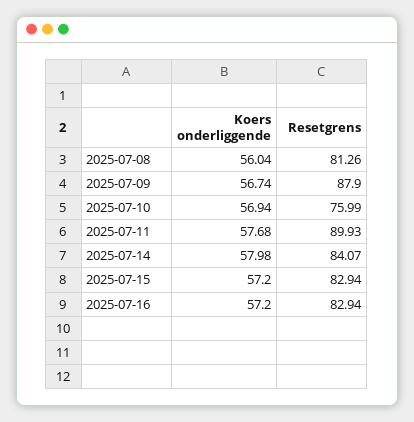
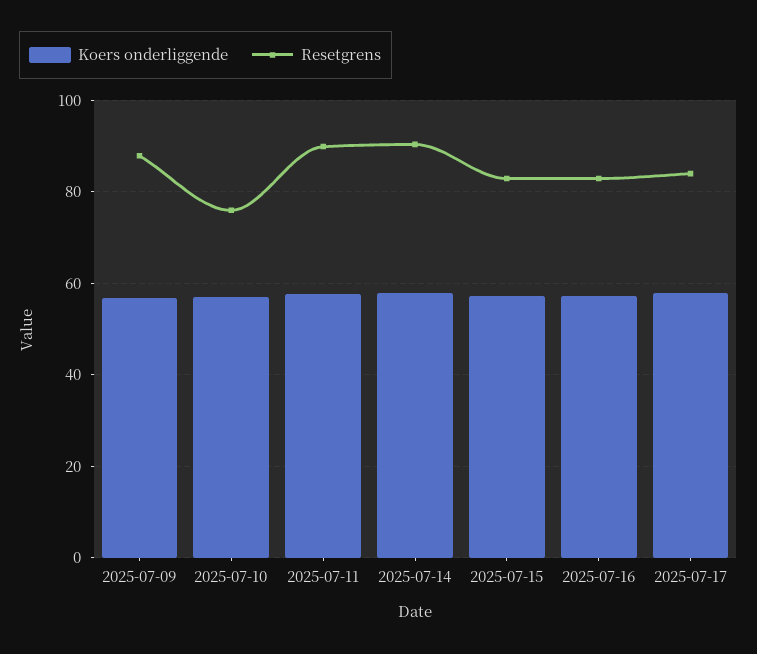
Koers onderliggende, 2025-07-08: 56.04 -> none
Resetgrens, 2025-07-08: 81.26 -> none
Resetgrens, 2025-07-14: 84.07 -> 90
Koers onderliggende, 2025-07-17: none -> 58
Resetgrens, 2025-07-17: none -> 84

